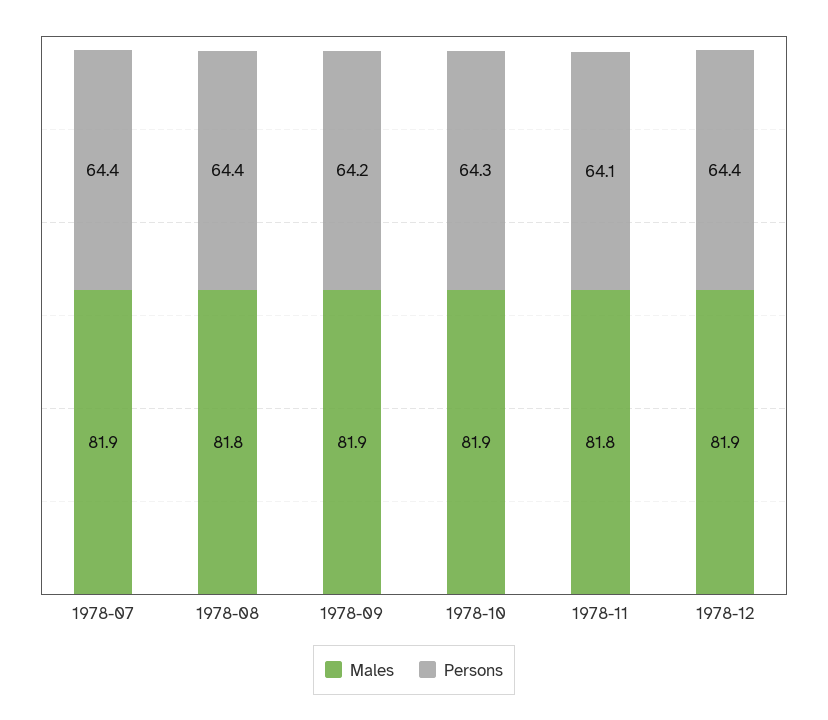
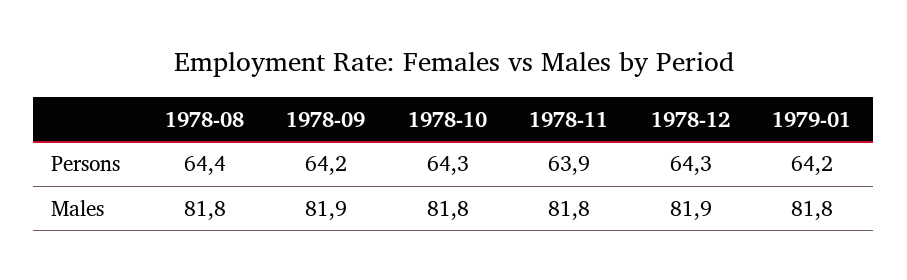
Males, 1978-07: 81.9 -> none
Persons, 1978-07: 64.4 -> none
Males, 1978-10: 81.9 -> 81.8
Persons, 1978-11: 64.1 -> 63.9
Persons, 1978-12: 64.4 -> 64.3
Persons, 1979-01: none -> 64.2
Males, 1979-01: none -> 81.8

